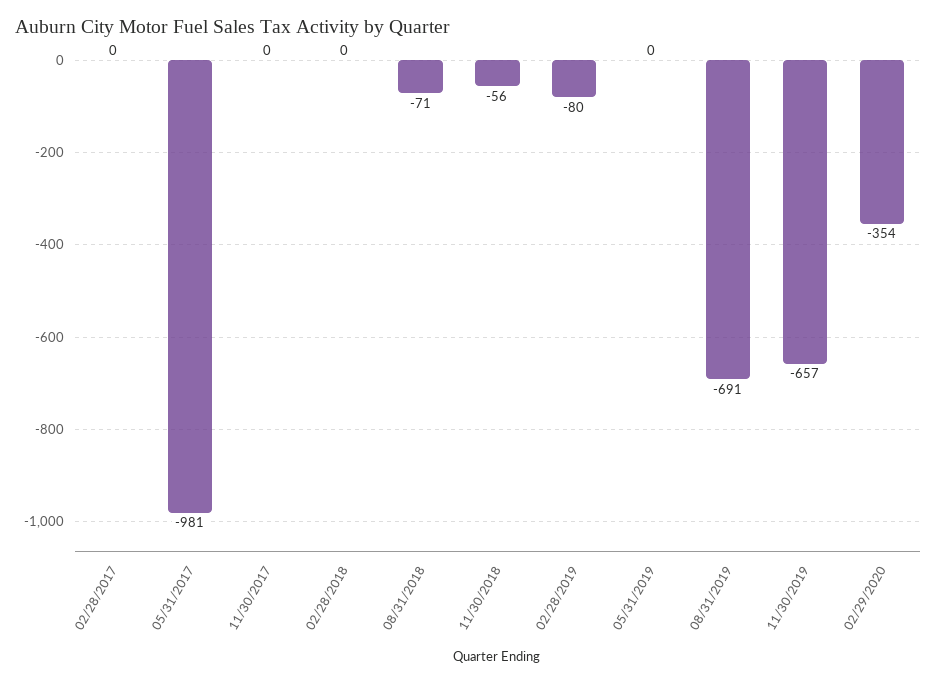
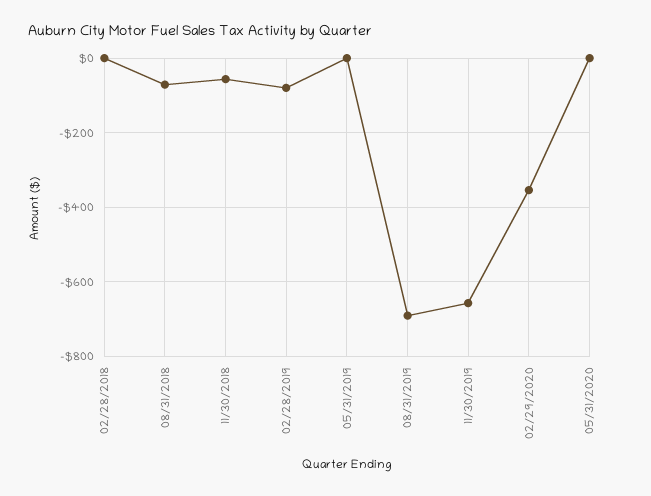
02/28/2017: 0 -> none
05/31/2017: -981 -> none
11/30/2017: 0 -> none
05/31/2020: none -> 0

